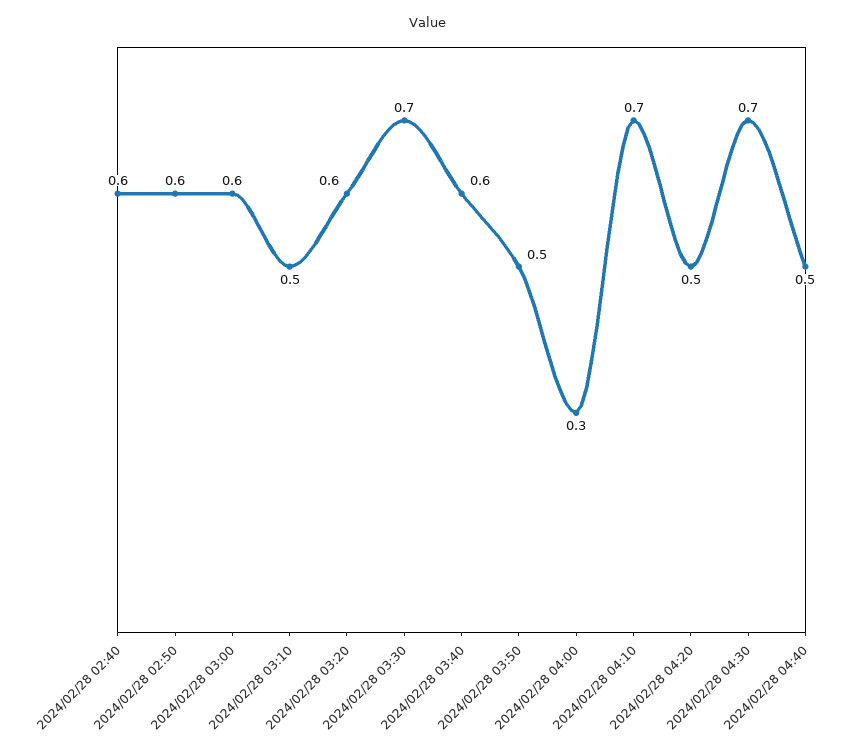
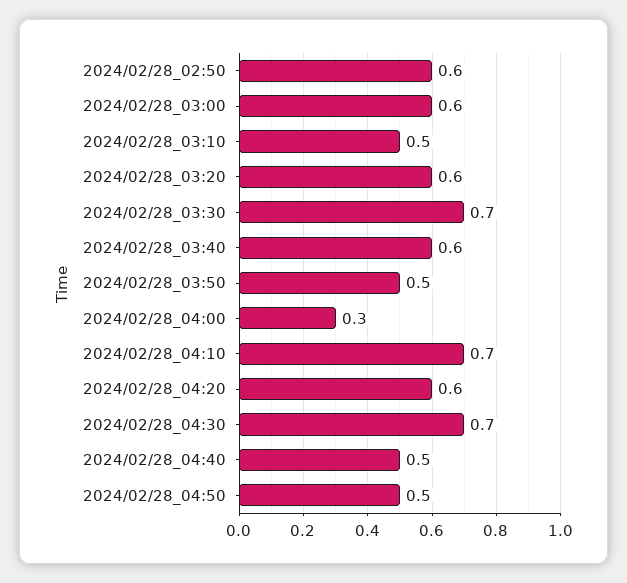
2024/02/28 02:40: 0.6 -> none
2024/02/28 04:20: 0.5 -> 0.6
2024/02/28_04:50: none -> 0.5

